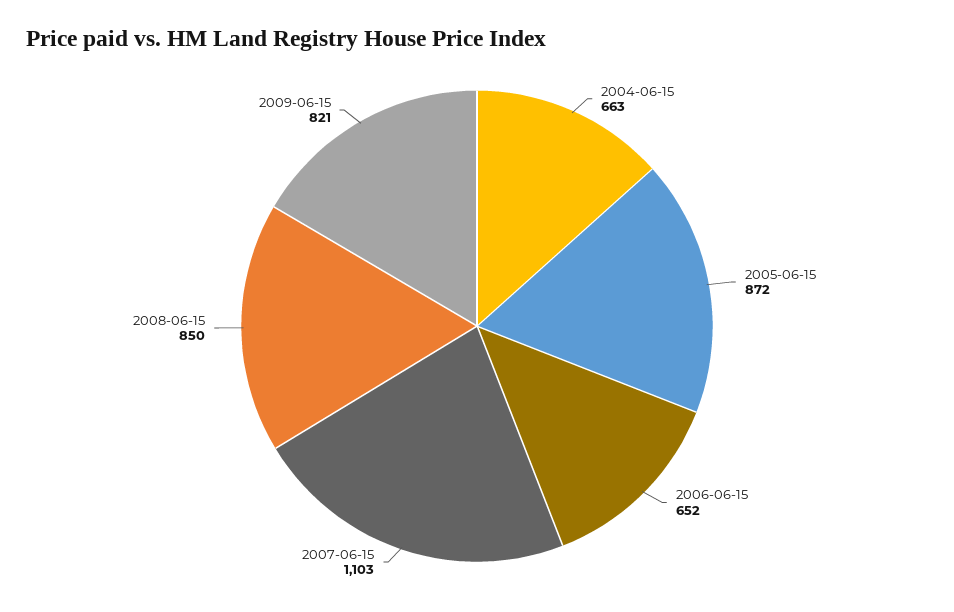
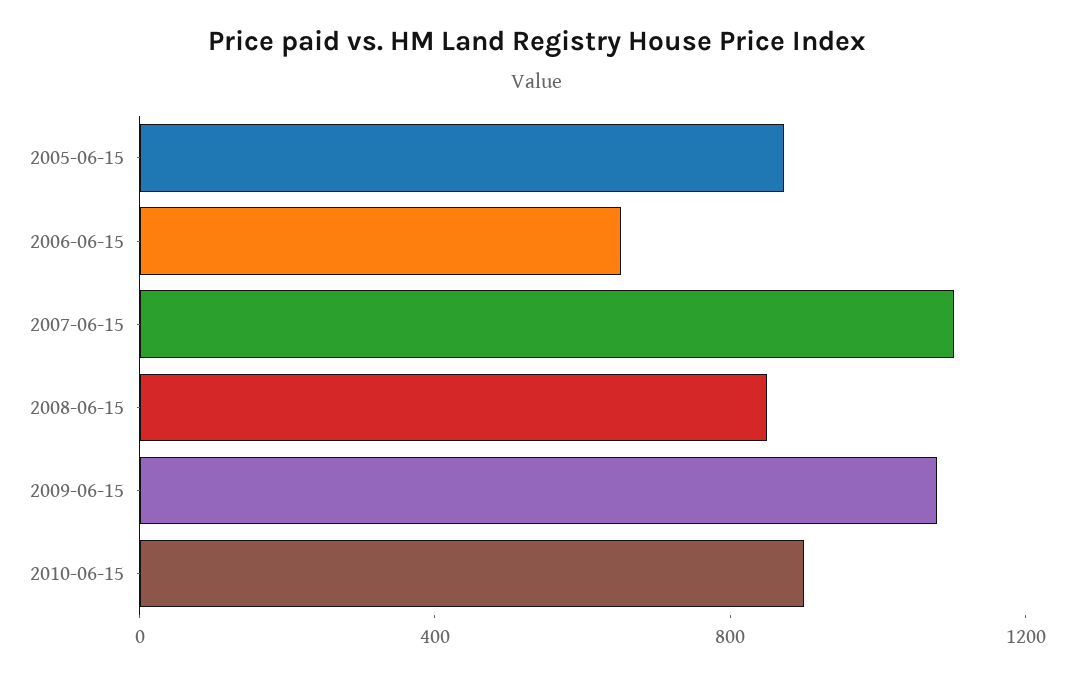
2004-06-15: 663 -> none
2009-06-15: 821 -> 1100
2010-06-15: none -> 900

